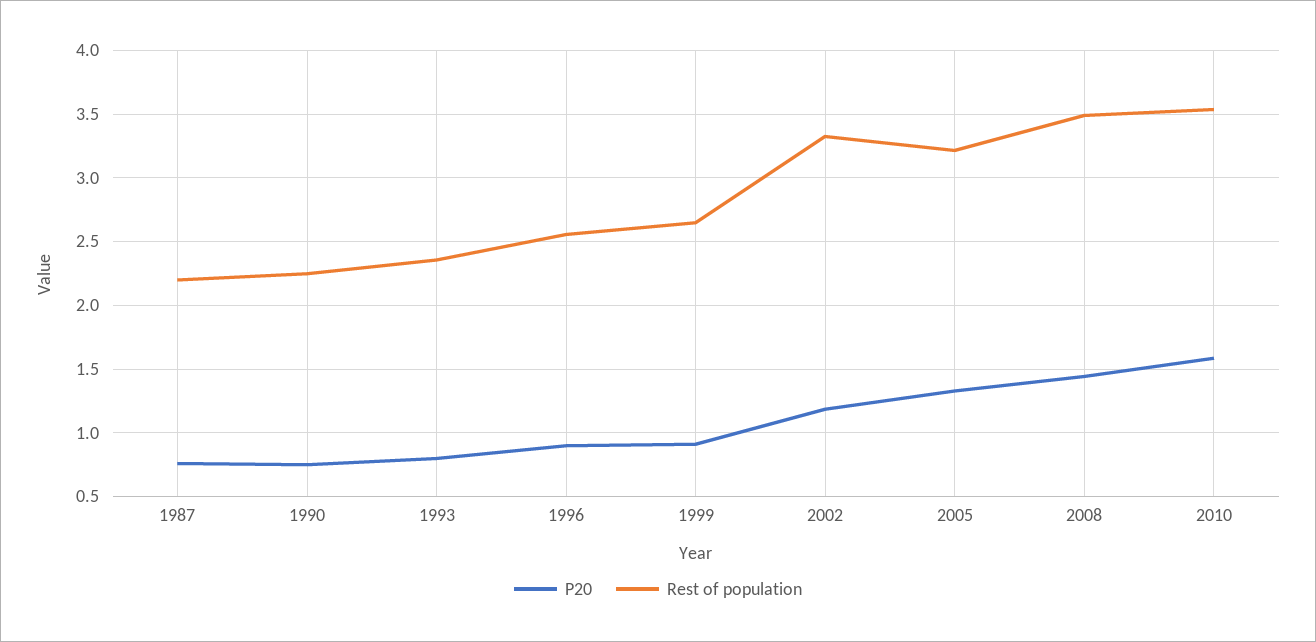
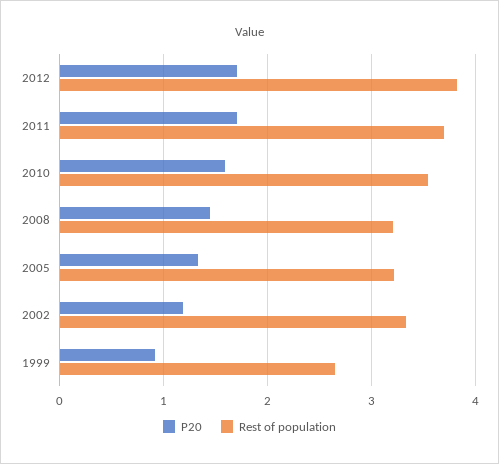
P20, 1987: 0.75 -> none
Rest of population, 1987: 2.2 -> none
P20, 1990: 0.75 -> none
Rest of population, 1990: 2.25 -> none
P20, 1993: 0.8 -> none
Rest of population, 1993: 2.35 -> none
P20, 1996: 0.9 -> none
Rest of population, 1996: 2.55 -> none
Rest of population, 2008: 3.5 -> 3.2
P20, 2012: none -> 1.7
Rest of population, 2012: none -> 3.8
P20, 2011: none -> 1.7
Rest of population, 2011: none -> 3.7

